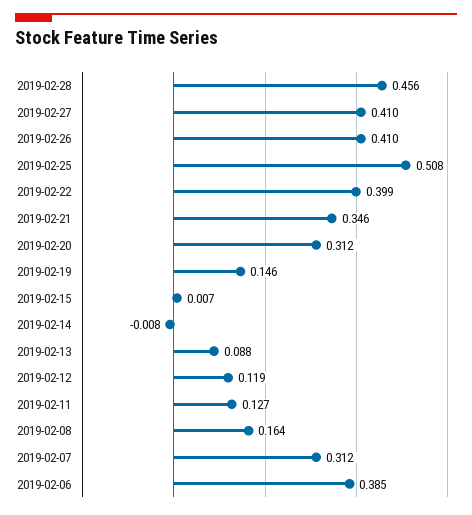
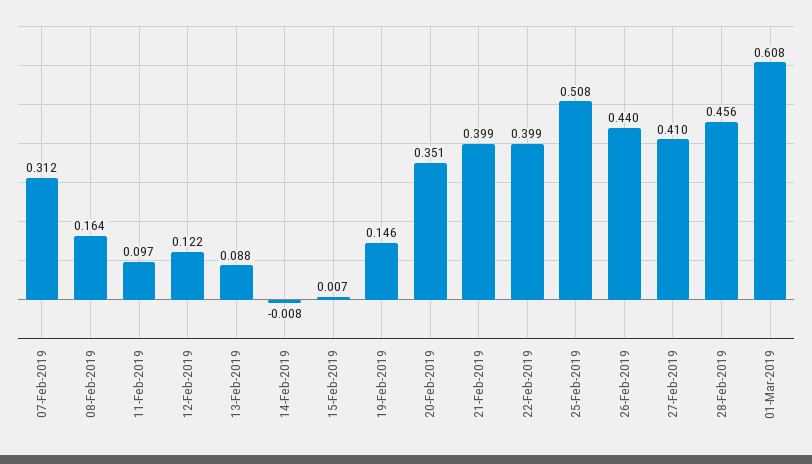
2019-02-26: 0.41 -> 0.44
2019-02-21: 0.346 -> 0.399
2019-02-20: 0.312 -> 0.351
2019-02-12: 0.119 -> 0.122
2019-02-11: 0.127 -> 0.097
2019-02-06: 0.385 -> none
01-Mar-2019: none -> 0.608

